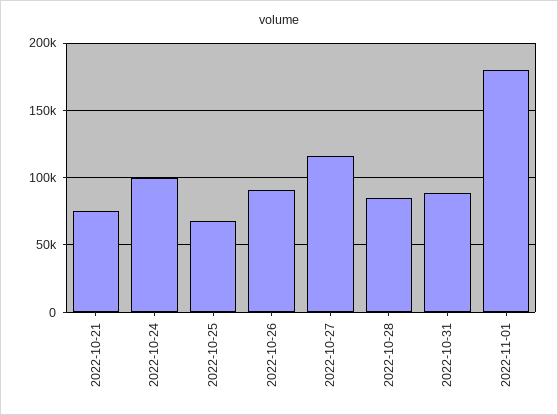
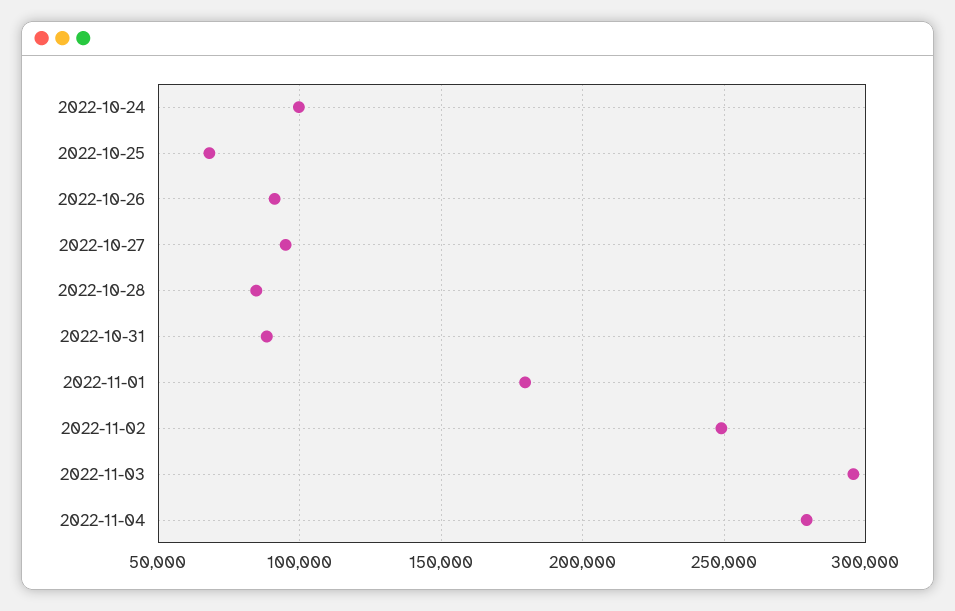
2022-10-21: 75000 -> none
2022-10-27: 115000 -> 95000
2022-11-02: none -> 250000
2022-11-03: none -> 295000
2022-11-04: none -> 280000

